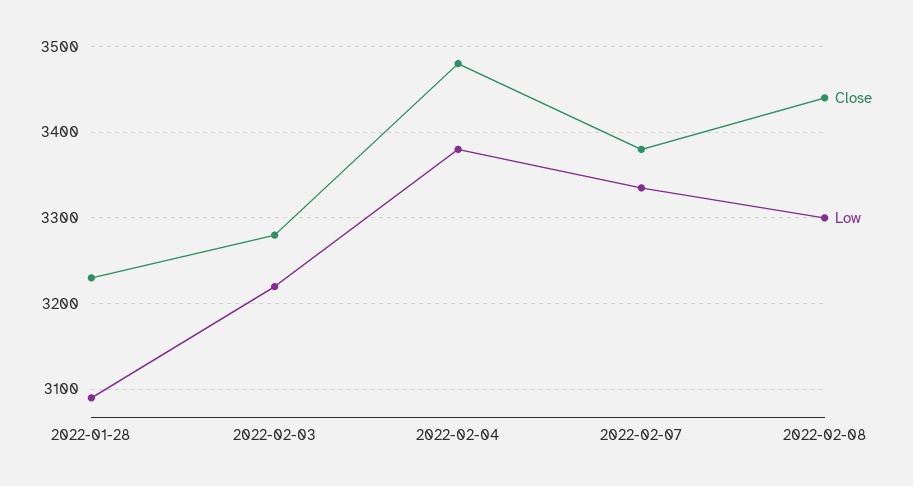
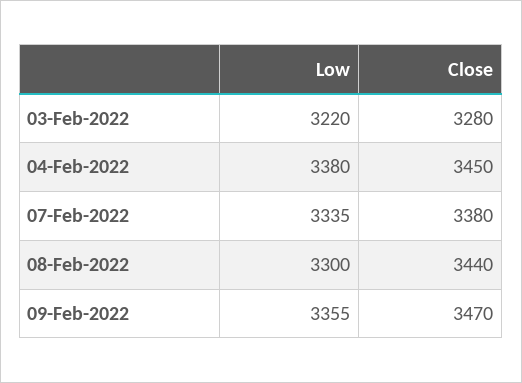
Close, 2022-01-28: 3230 -> none
Low, 2022-01-28: 3090 -> none
Close, 2022-02-04: 3480 -> 3450
Low, 09-Feb-2022: none -> 3355
Close, 09-Feb-2022: none -> 3470

